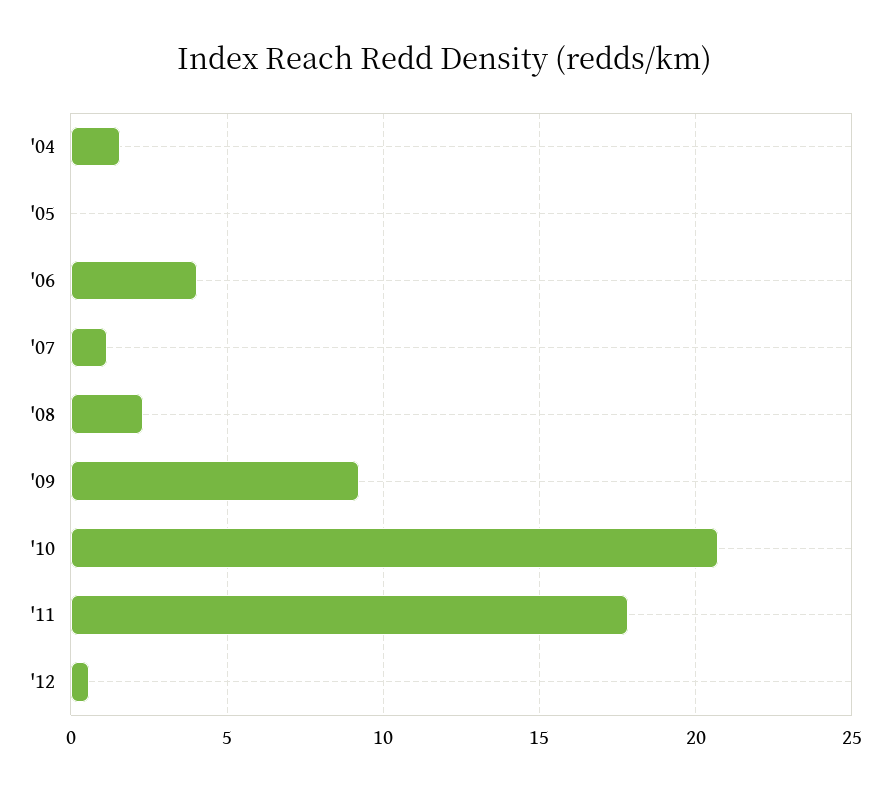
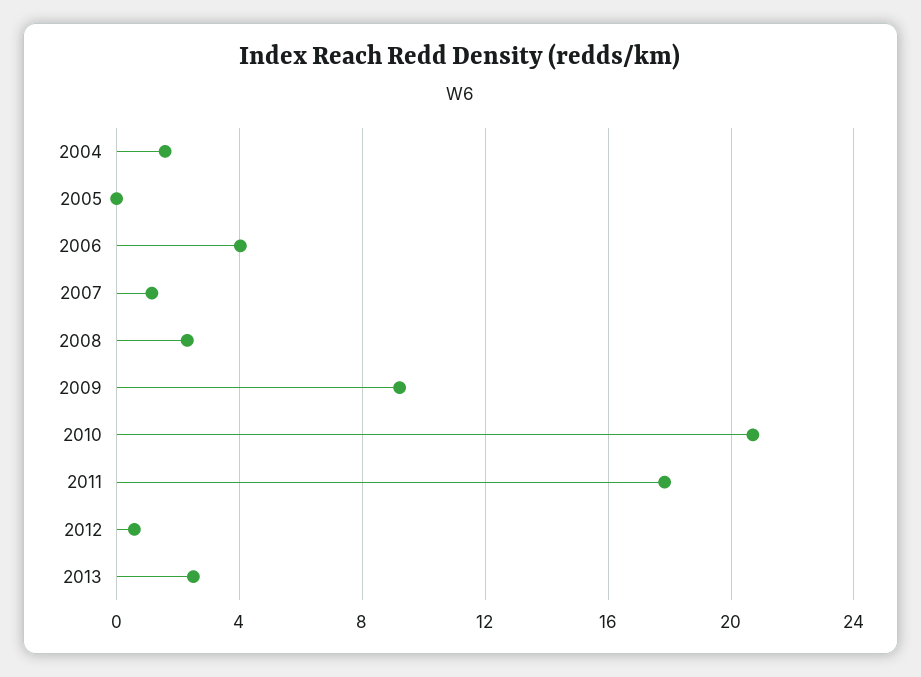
2013: none -> 2.5

